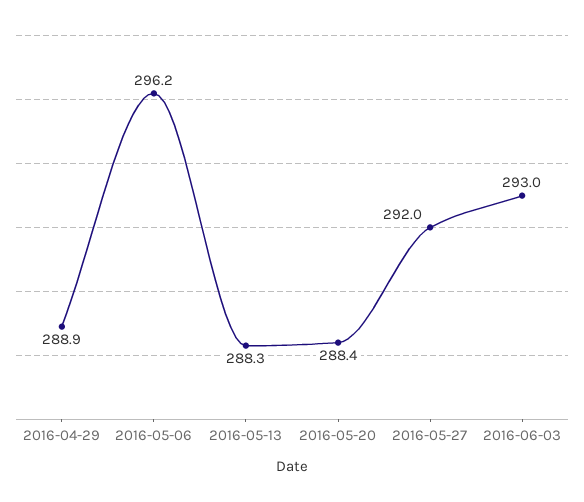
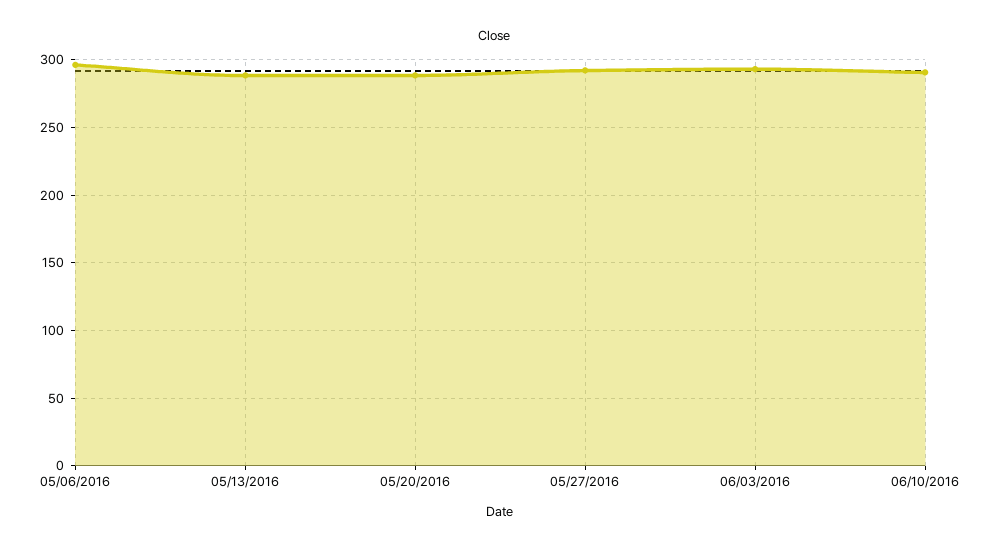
2016-04-29: 288.9 -> none
06/10/2016: none -> 290

